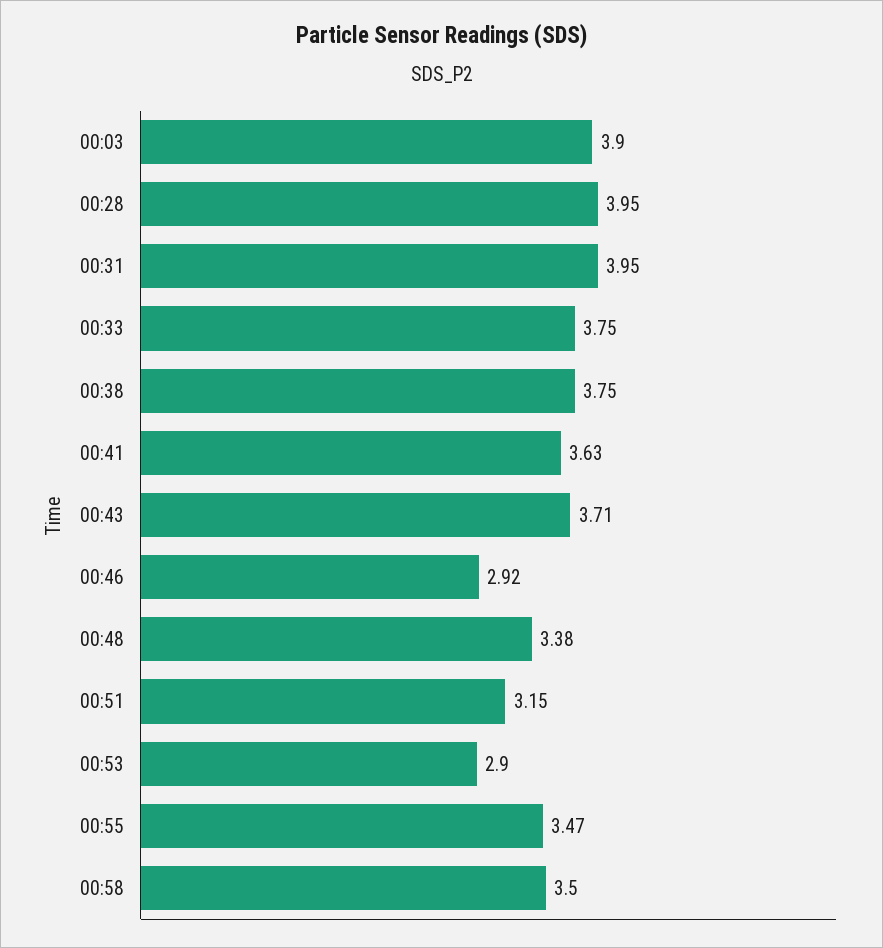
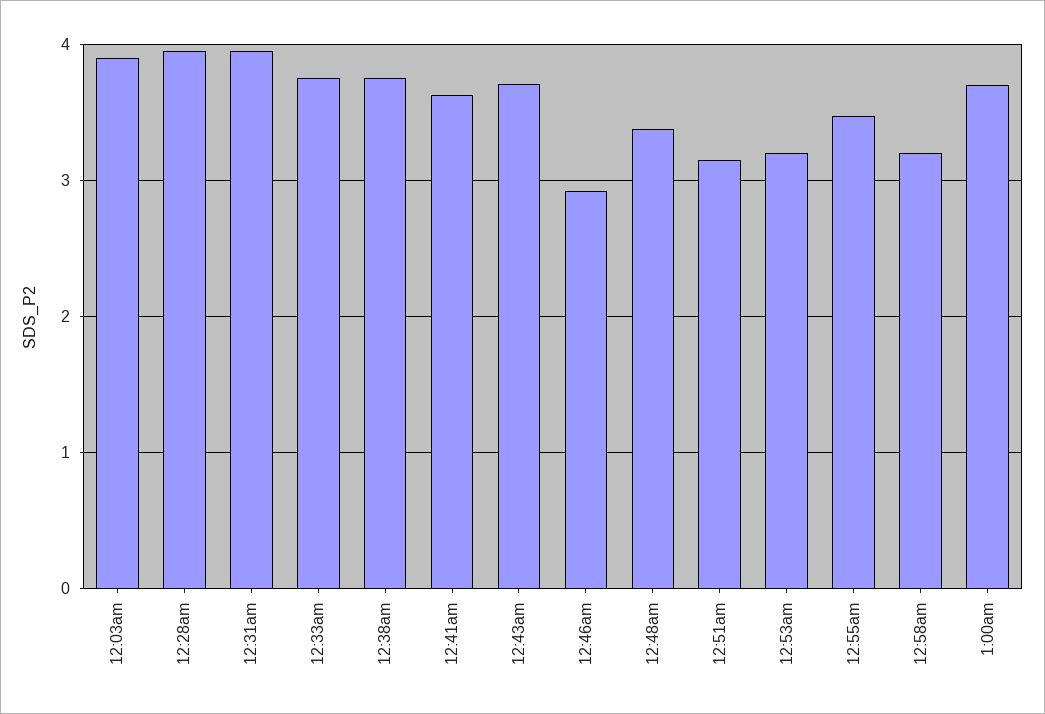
00:53: 2.9 -> 3.2
00:58: 3.5 -> 3.2
1:00am: none -> 3.7

